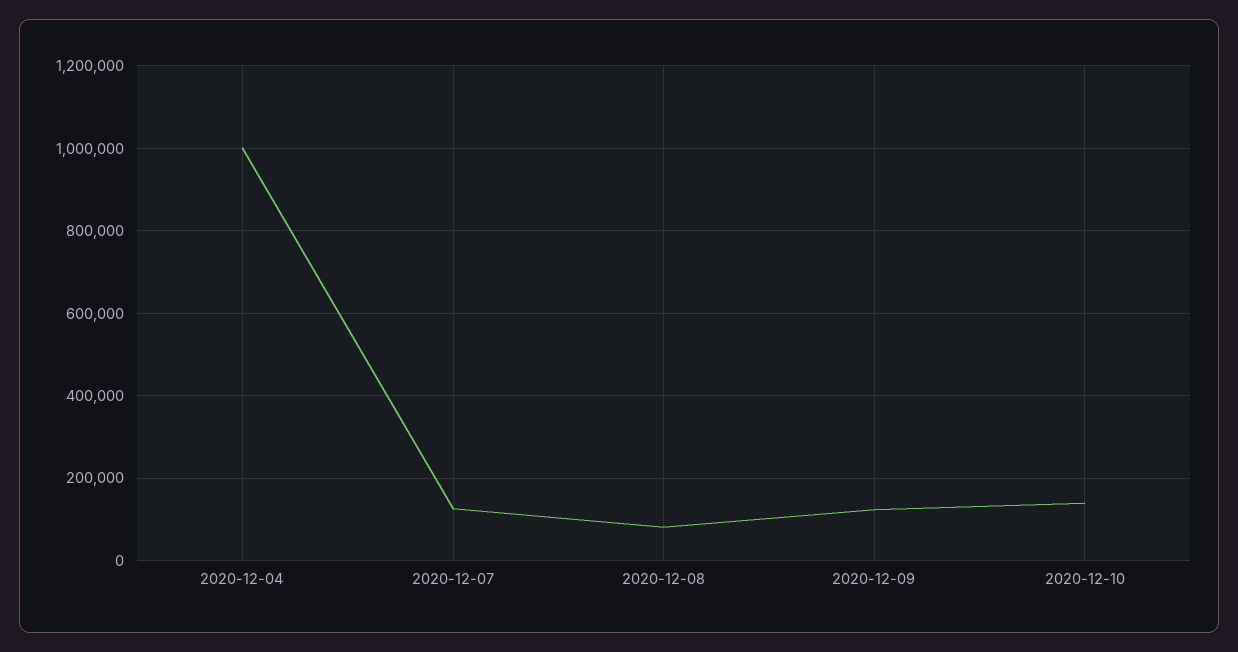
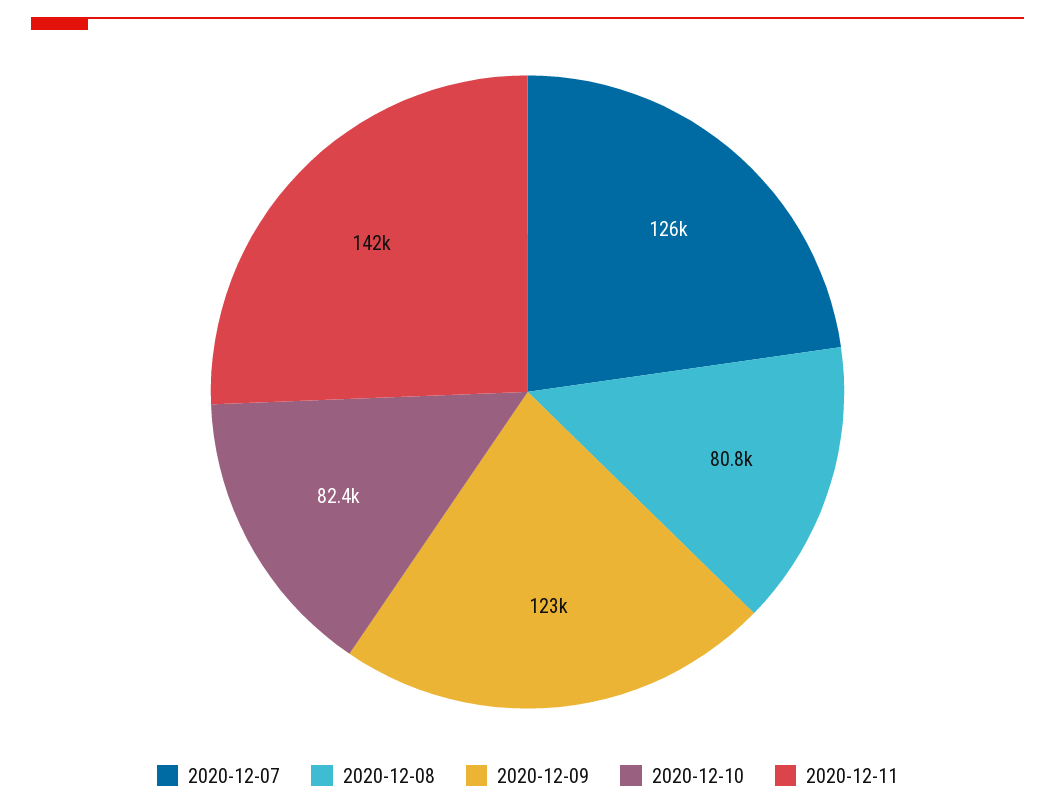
2020-12-04: 1000000 -> none
2020-12-10: 140000 -> 82400
2020-12-11: none -> 142000

